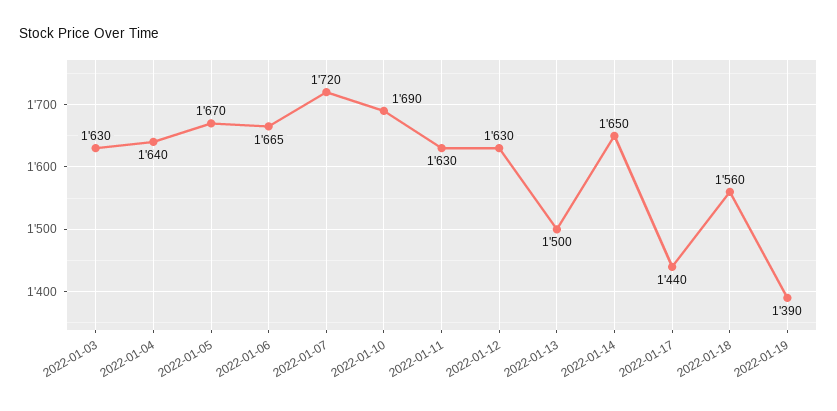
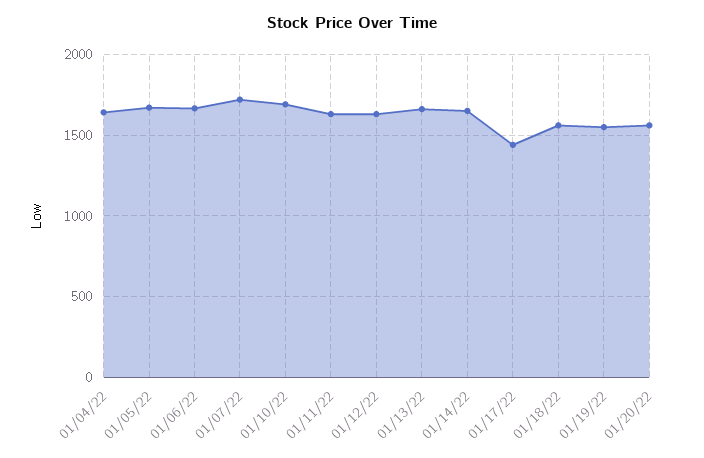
2022-01-03: 1630 -> none
2022-01-13: 1500 -> 1650
2022-01-19: 1390 -> 1550
01/20/22: none -> 1550

